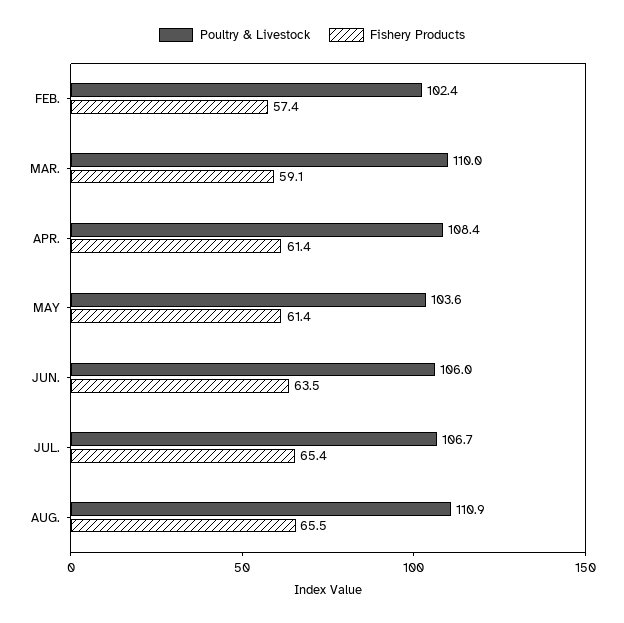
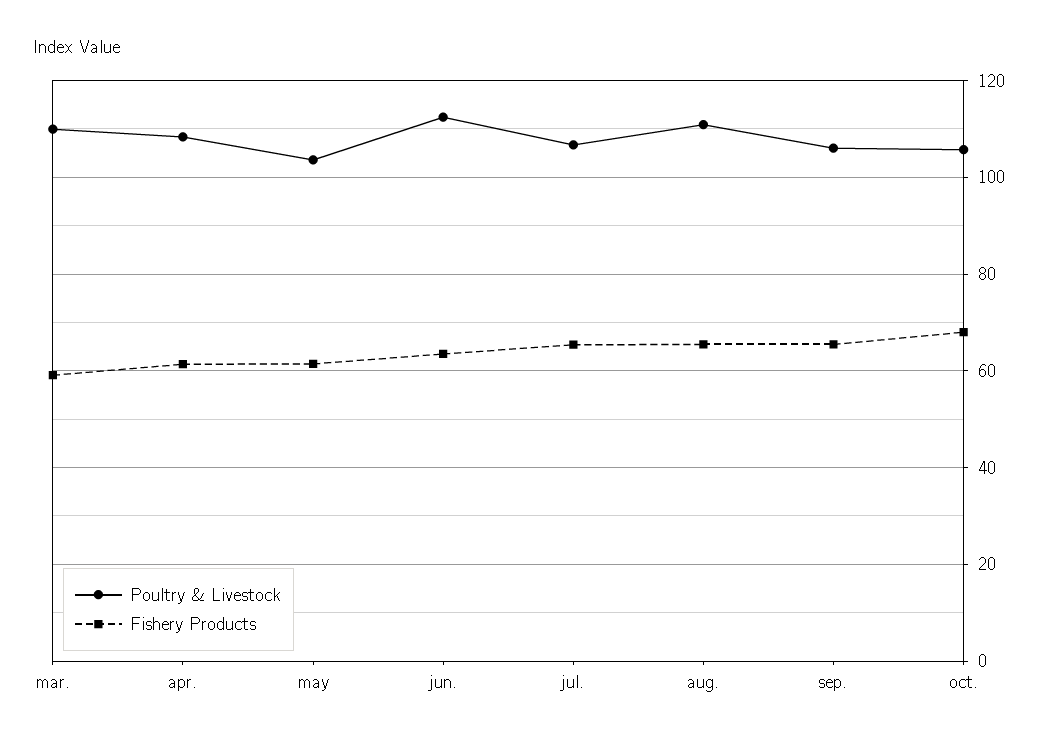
Poultry & Livestock, FEB.: 102.4 -> none
Fishery Products, FEB.: 57.4 -> none
Poultry & Livestock, JUN.: 106 -> 112
Poultry & Livestock, sep.: none -> 106
Fishery Products, sep.: none -> 66
Poultry & Livestock, oct.: none -> 106
Fishery Products, oct.: none -> 68

